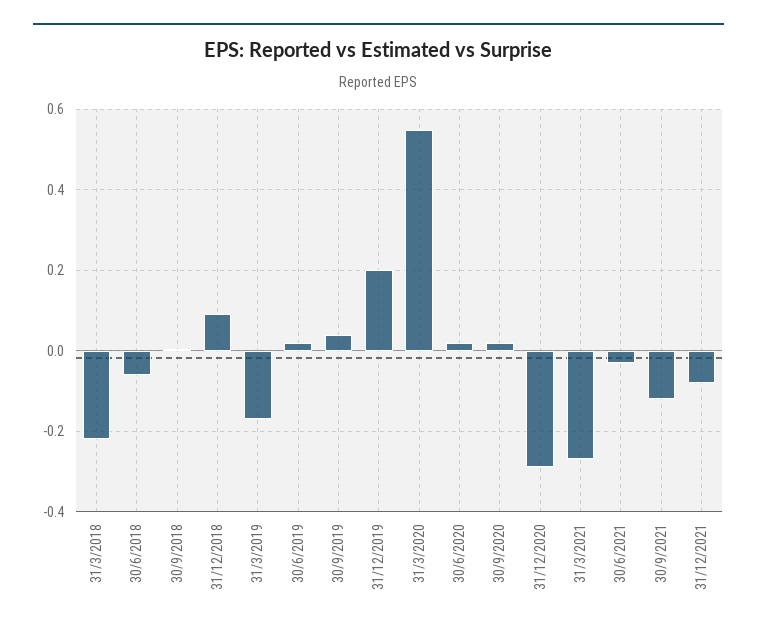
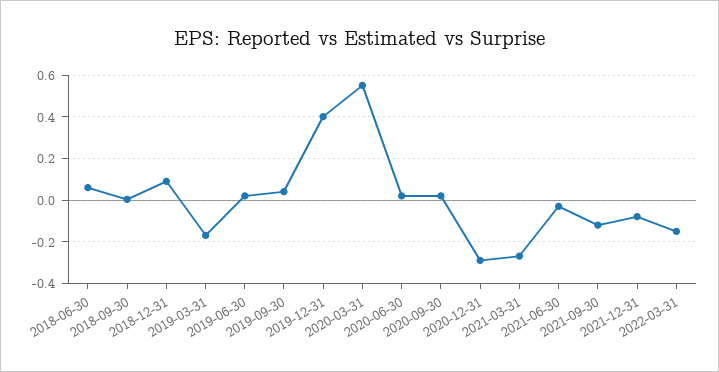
31/3/2018: -0.22 -> none
30/6/2018: -0.06 -> 0.05
31/12/2019: 0.2 -> 0.4
2022-03-31: none -> -0.15

